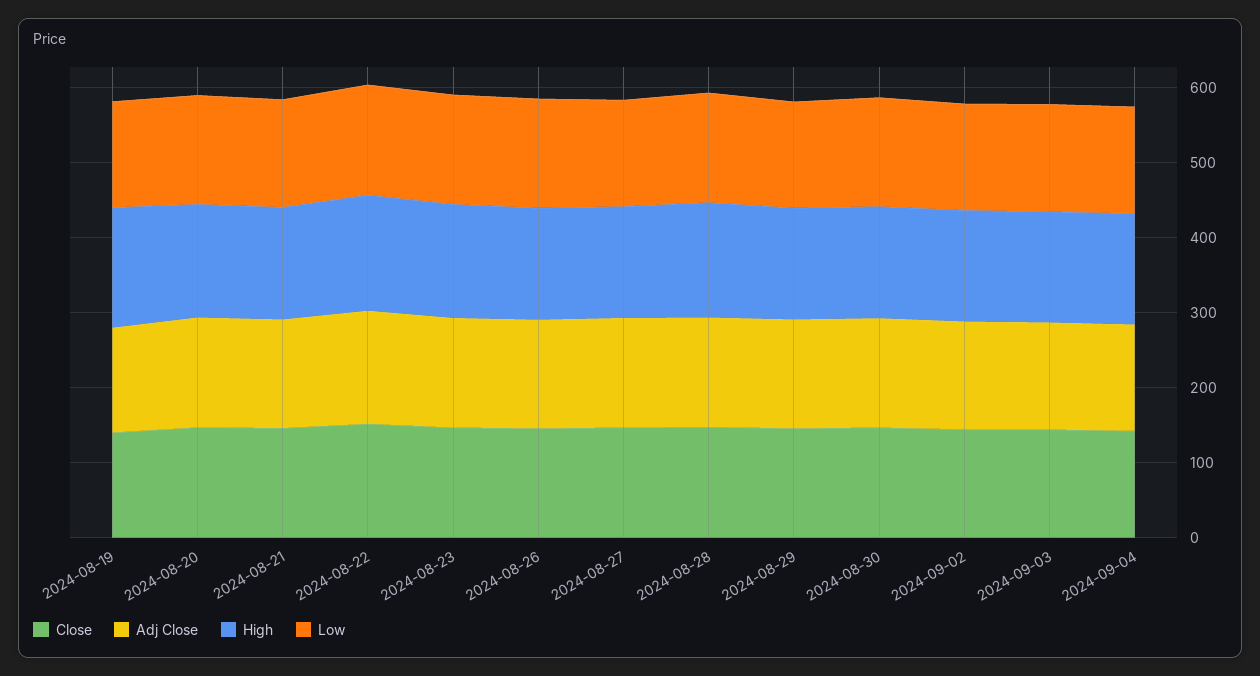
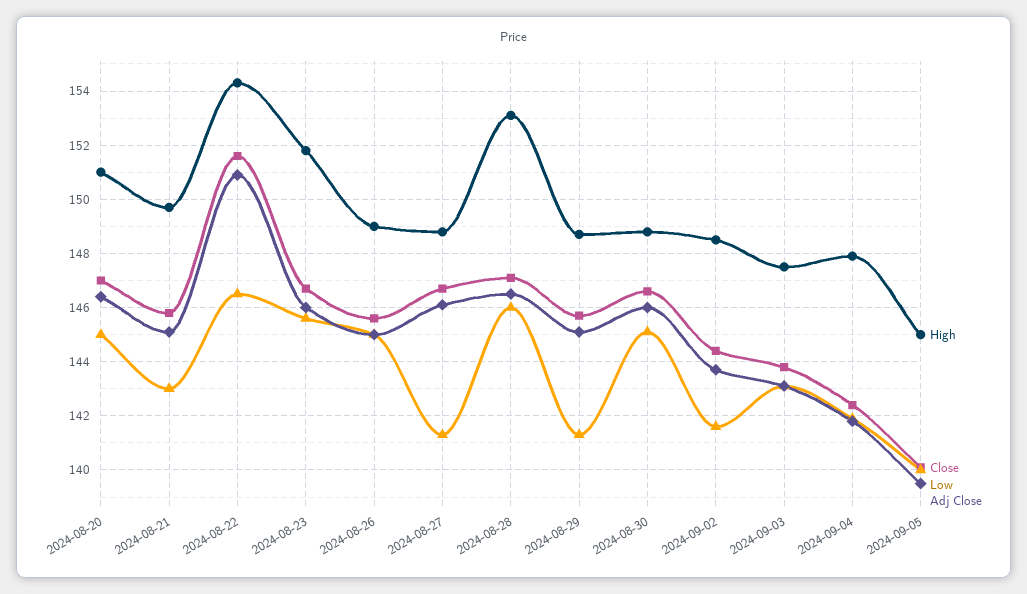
Close, 2024-08-19: 140 -> none
Adj Close, 2024-08-19: 140 -> none
High, 2024-08-19: 160 -> none
Low, 2024-08-19: 140 -> none
High, 2024-09-05: none -> 145
Close, 2024-09-05: none -> 140
Low, 2024-09-05: none -> 140
Adj Close, 2024-09-05: none -> 139.5

